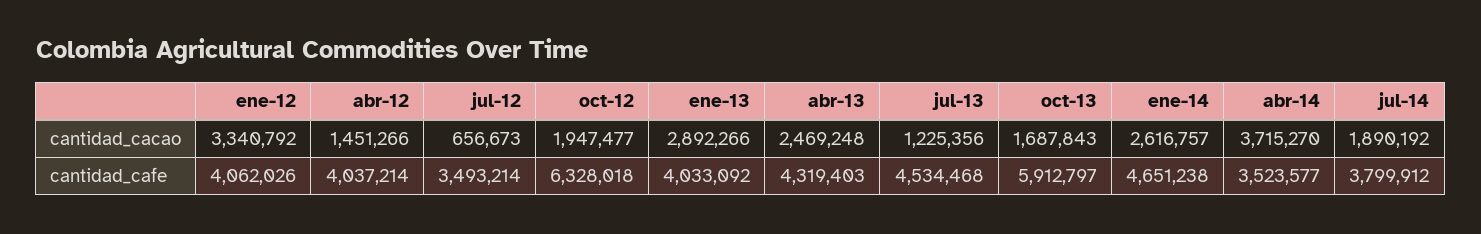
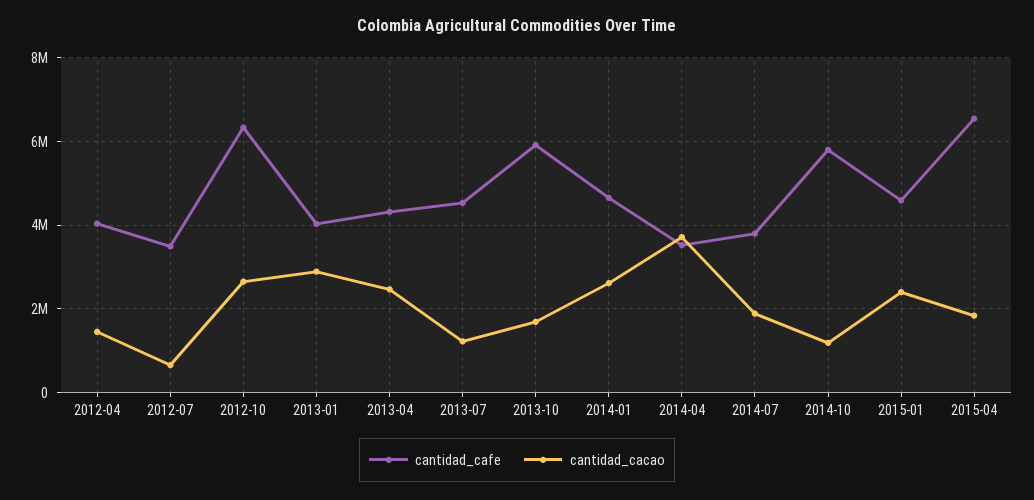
cantidad_cacao, ene-12: 3340792 -> none
cantidad_cacao, oct-12: 1947477 -> 2600000
cantidad_cafe, ene-12: 4062026 -> none
cantidad_cafe, 2014-10: none -> 5800000
cantidad_cacao, 2014-10: none -> 1200000
cantidad_cafe, 2015-01: none -> 4600000
cantidad_cacao, 2015-01: none -> 2400000
cantidad_cafe, 2015-04: none -> 6600000
cantidad_cacao, 2015-04: none -> 1800000

